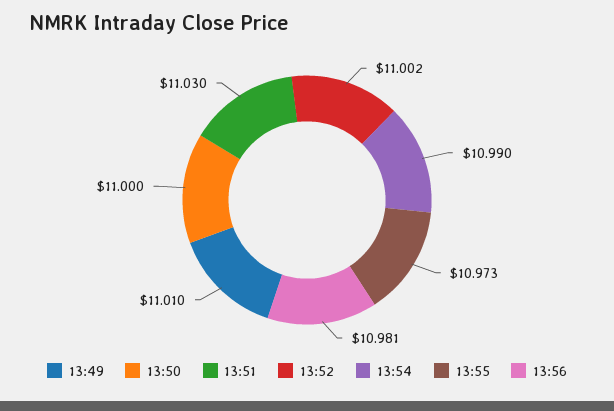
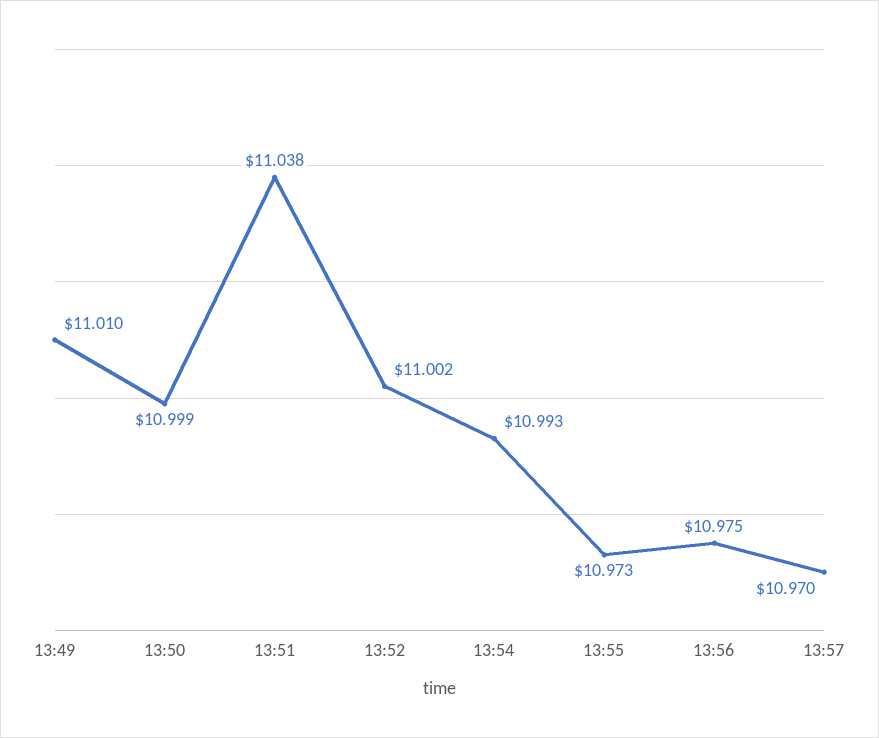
13:50: 11 -> 10.999
13:51: 11.03 -> 11.038
13:54: 10.99 -> 10.993
13:56: 10.981 -> 10.975
13:57: none -> 10.97

